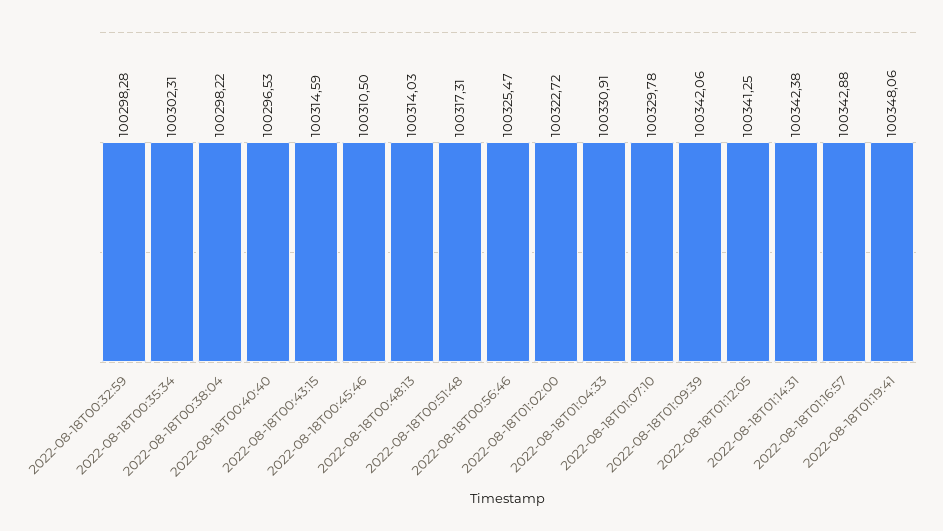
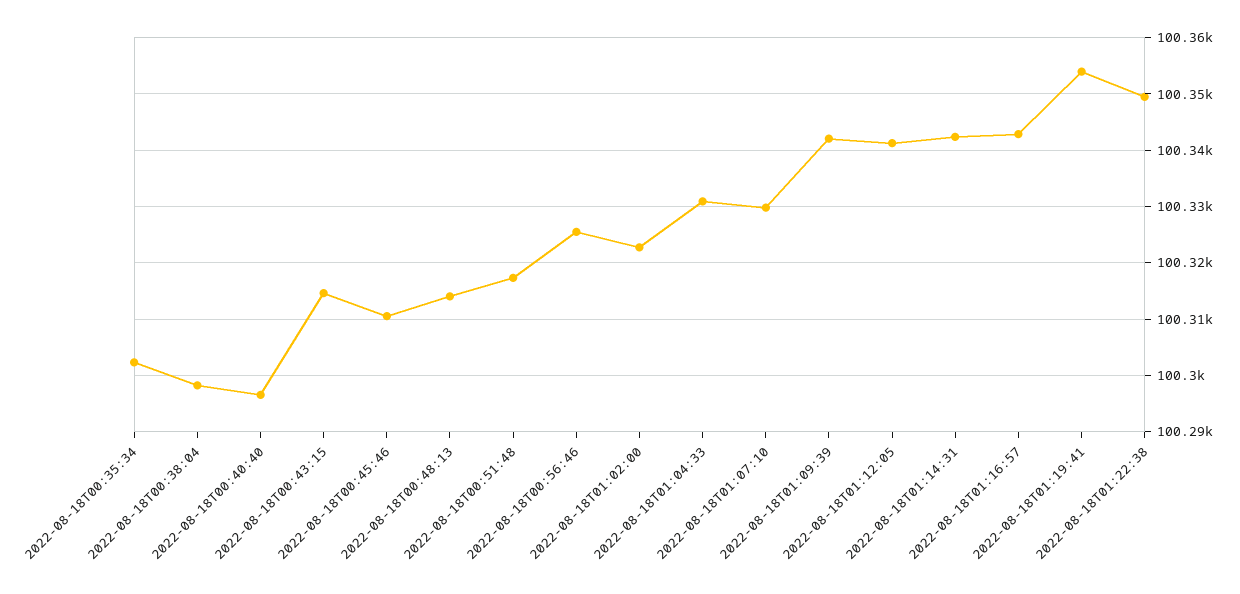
2022-08-18T00:32:59: 100298.28 -> none
2022-08-18T01:19:41: 100348.06 -> 100354
2022-08-18T01:22:38: none -> 100350

